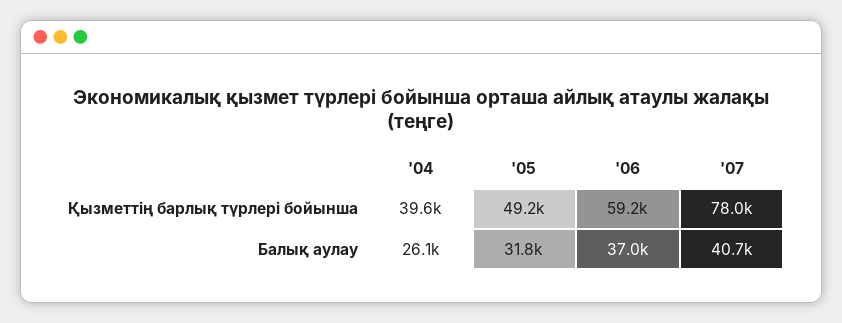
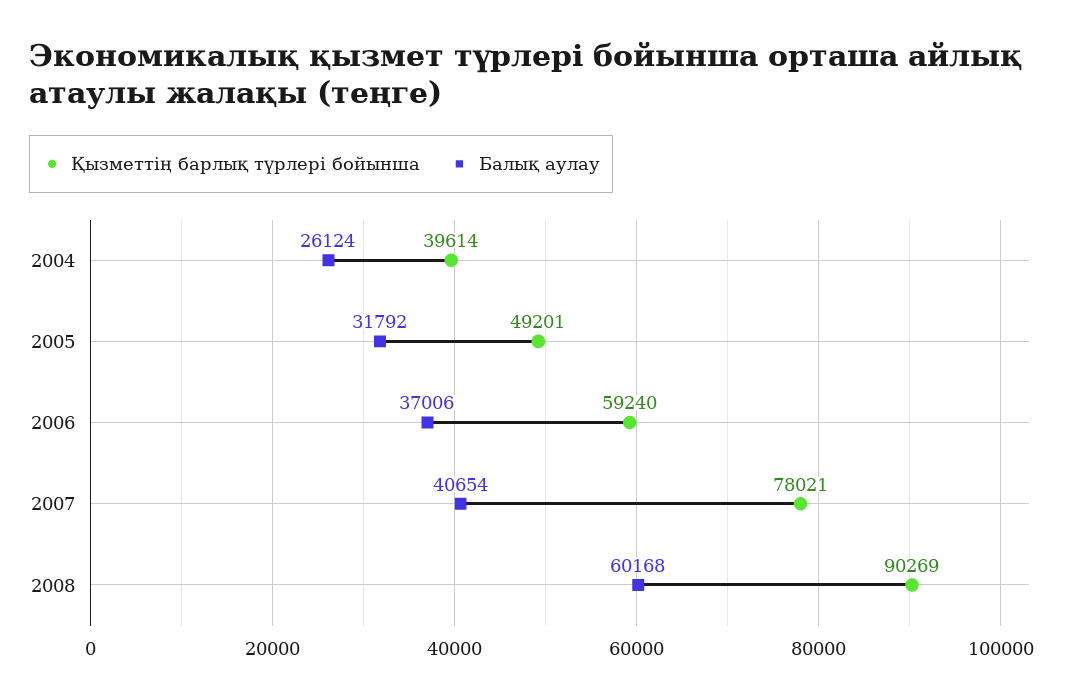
Қызметтің барлық түрлері бойынша, 2008: none -> 90269
Балық аулау, 2008: none -> 60168

